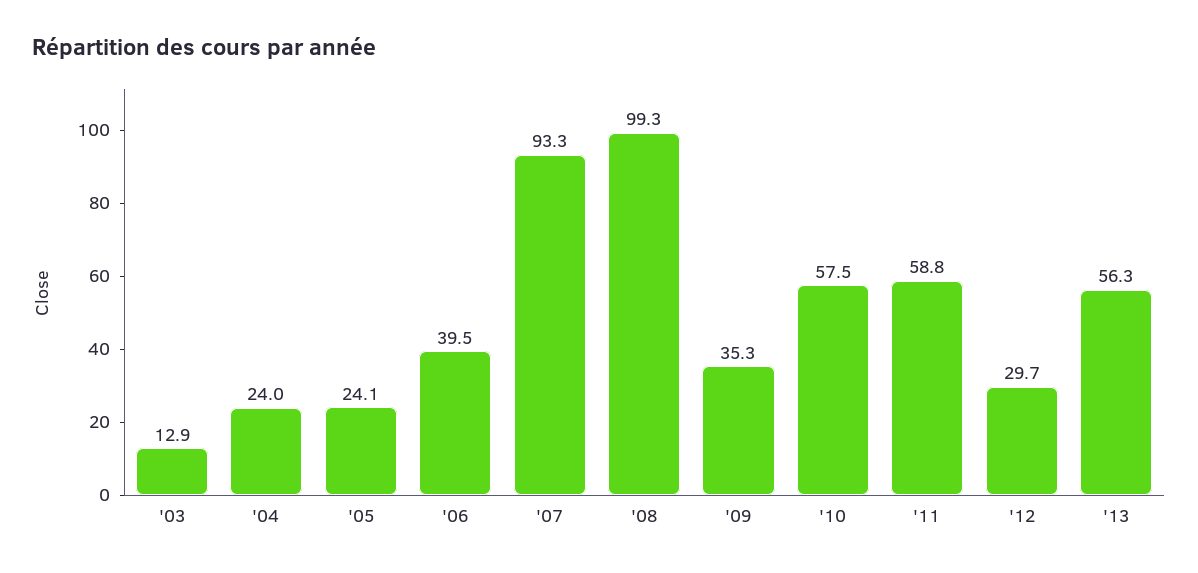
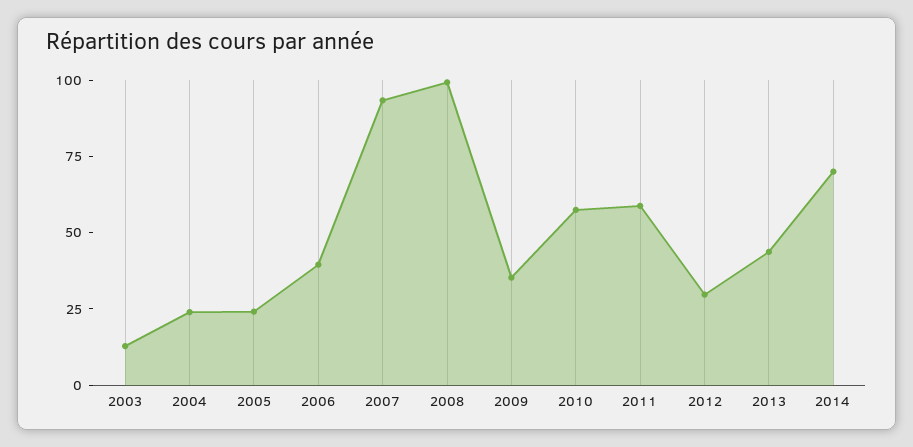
'13: 56.3 -> 45
2014: none -> 70

